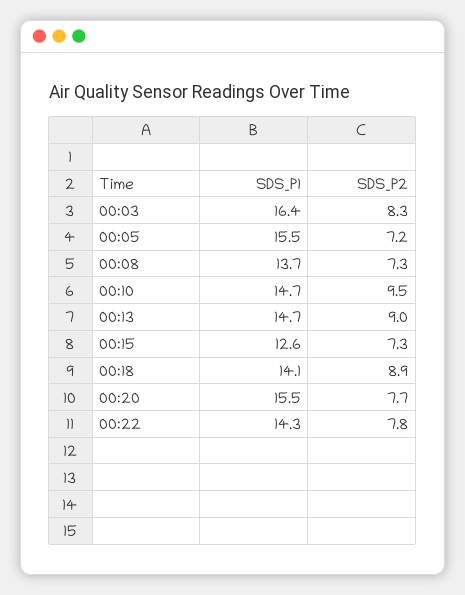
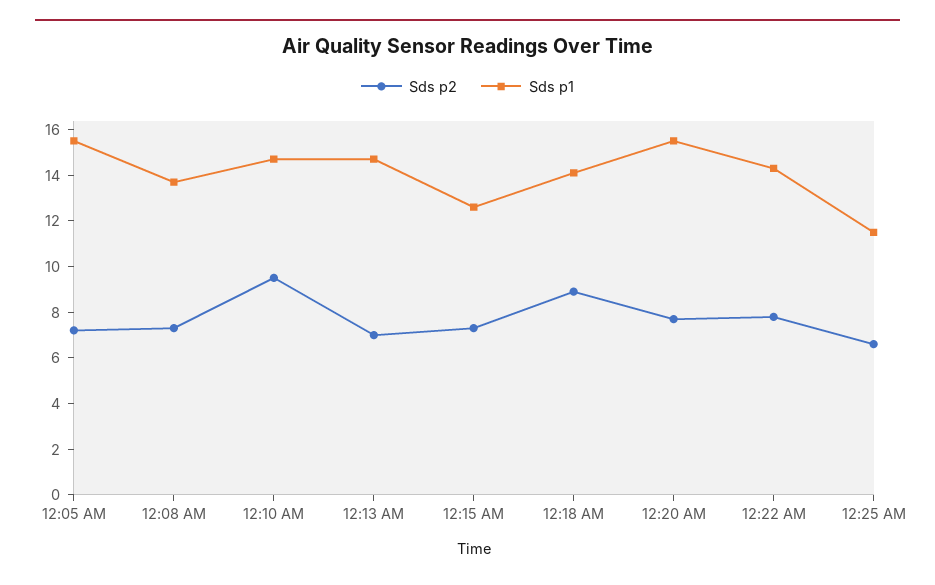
SDS_P1, 00:03: 16.4 -> none
SDS_P2, 00:03: 8.3 -> none
SDS_P2, 00:13: 9 -> 7
SDS_P2, 12:25 AM: none -> 6.5
SDS_P1, 12:25 AM: none -> 11.5

